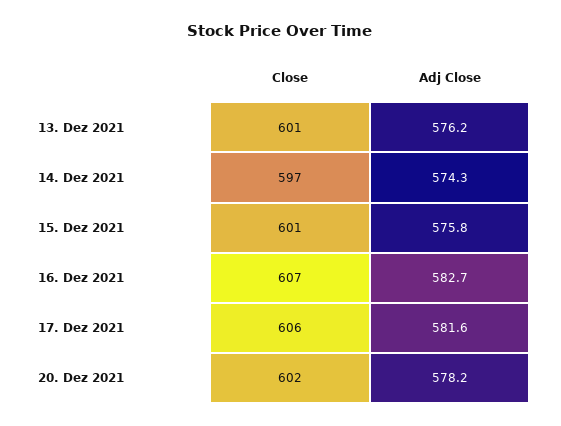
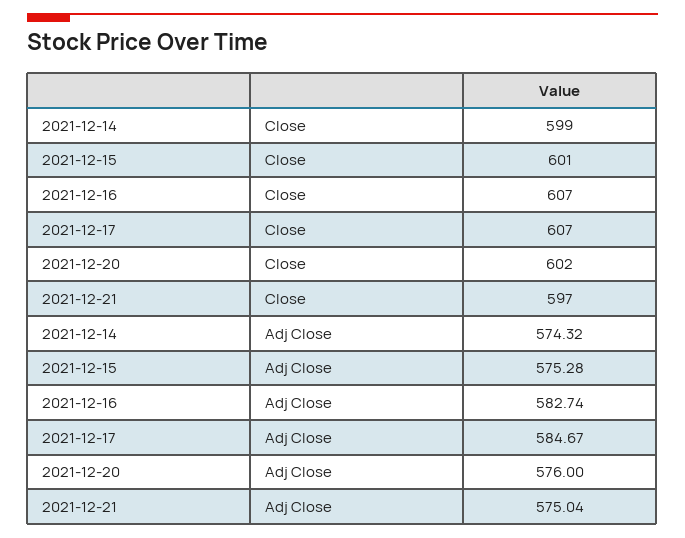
Close, 13. Dez 2021: 601 -> none
Adj Close, 13. Dez 2021: 576.2 -> none
Close, 14. Dez 2021: 597 -> 599
Adj Close, 15. Dez 2021: 575.8 -> 575.28
Close, 17. Dez 2021: 606 -> 607
Adj Close, 17. Dez 2021: 581.6 -> 584.67
Adj Close, 20. Dez 2021: 578.2 -> 576
Close, 2021-12-21: none -> 597
Adj Close, 2021-12-21: none -> 575.04

